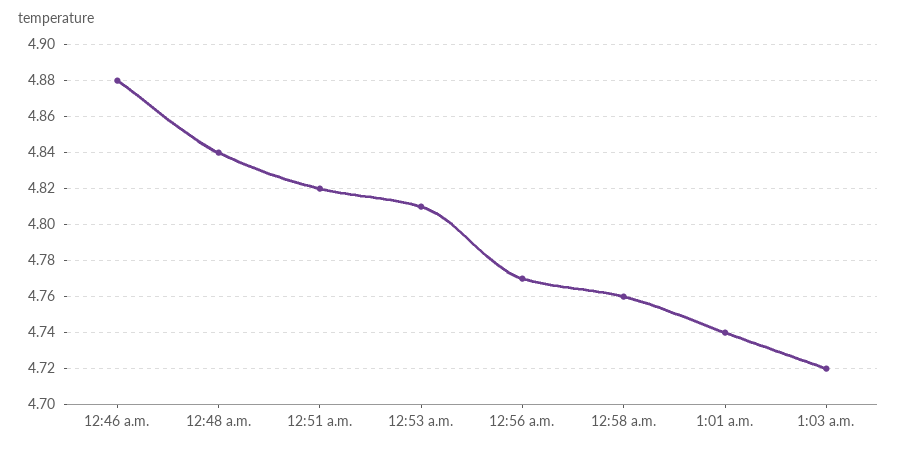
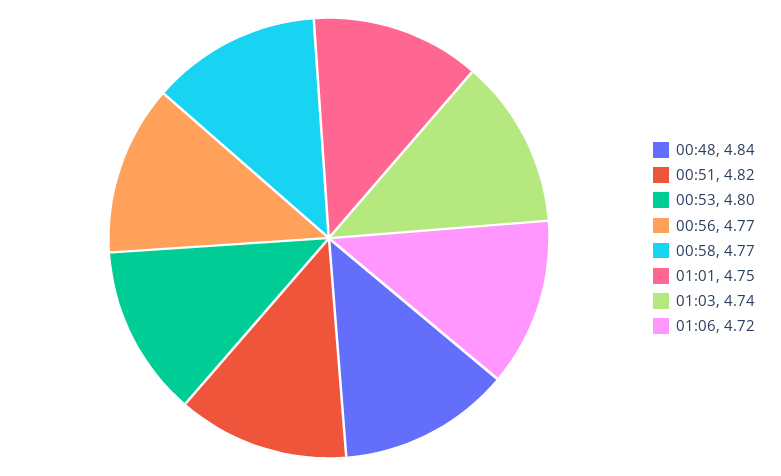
12:46 a.m.: 4.88 -> none
12:53 a.m.: 4.81 -> 4.8
12:58 a.m.: 4.76 -> 4.77
1:01 a.m.: 4.74 -> 4.75
1:03 a.m.: 4.72 -> 4.74
01:06: none -> 4.72

